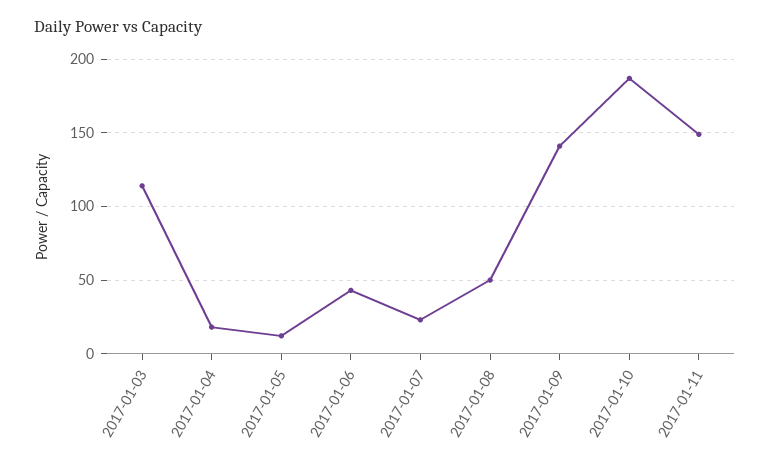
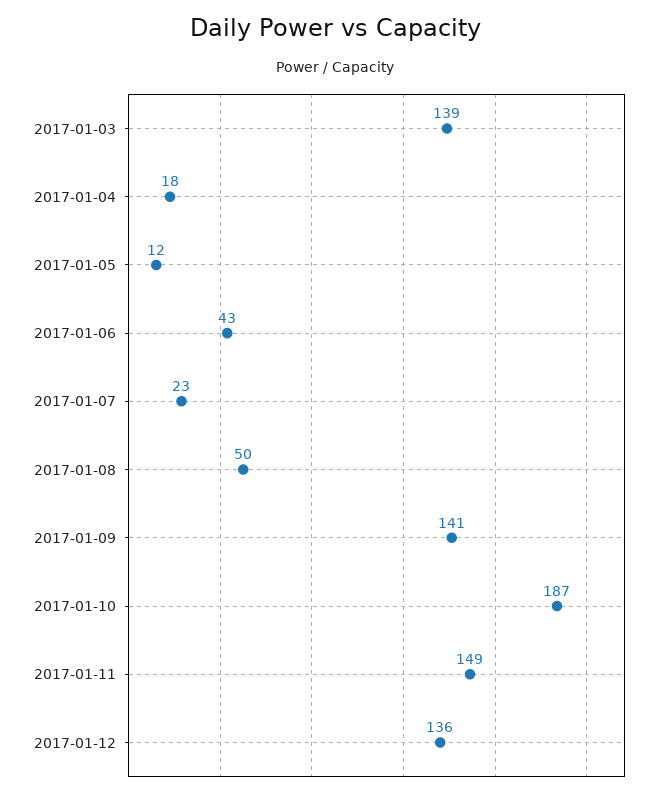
2017-01-03: 115 -> 139
2017-01-12: none -> 136

